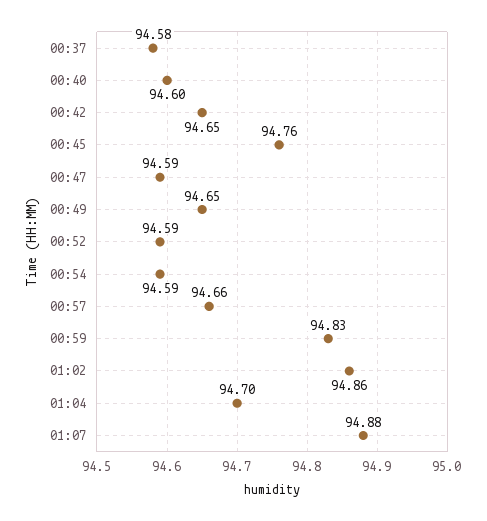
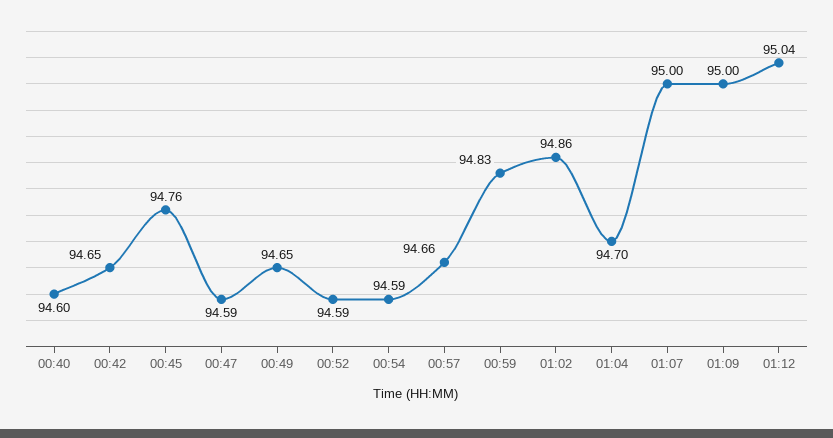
00:37: 94.58 -> none
01:07: 94.88 -> 95
01:09: none -> 95
01:12: none -> 95.04

